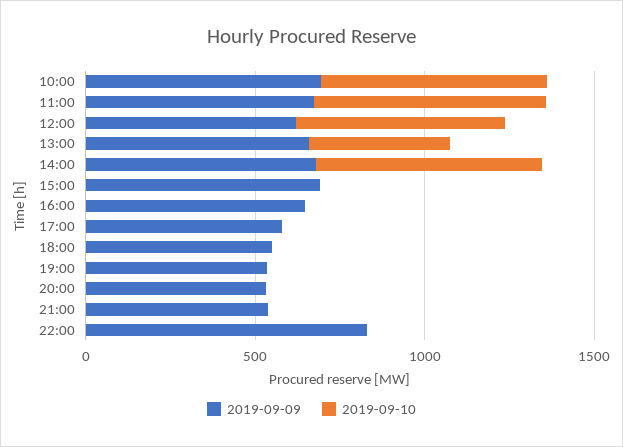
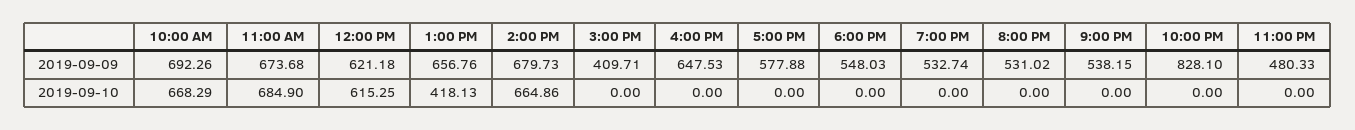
2019-09-09, 15:00: 700 -> 409.71
2019-09-09, 11:00 PM: none -> 480.33
2019-09-10, 11:00 PM: none -> 0

